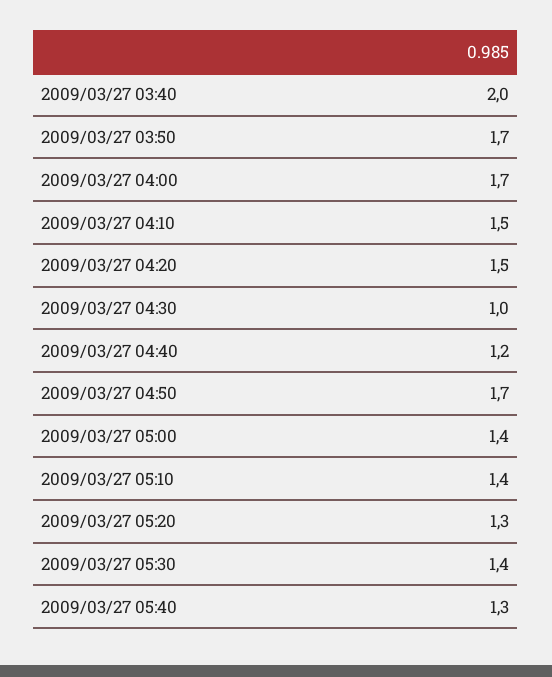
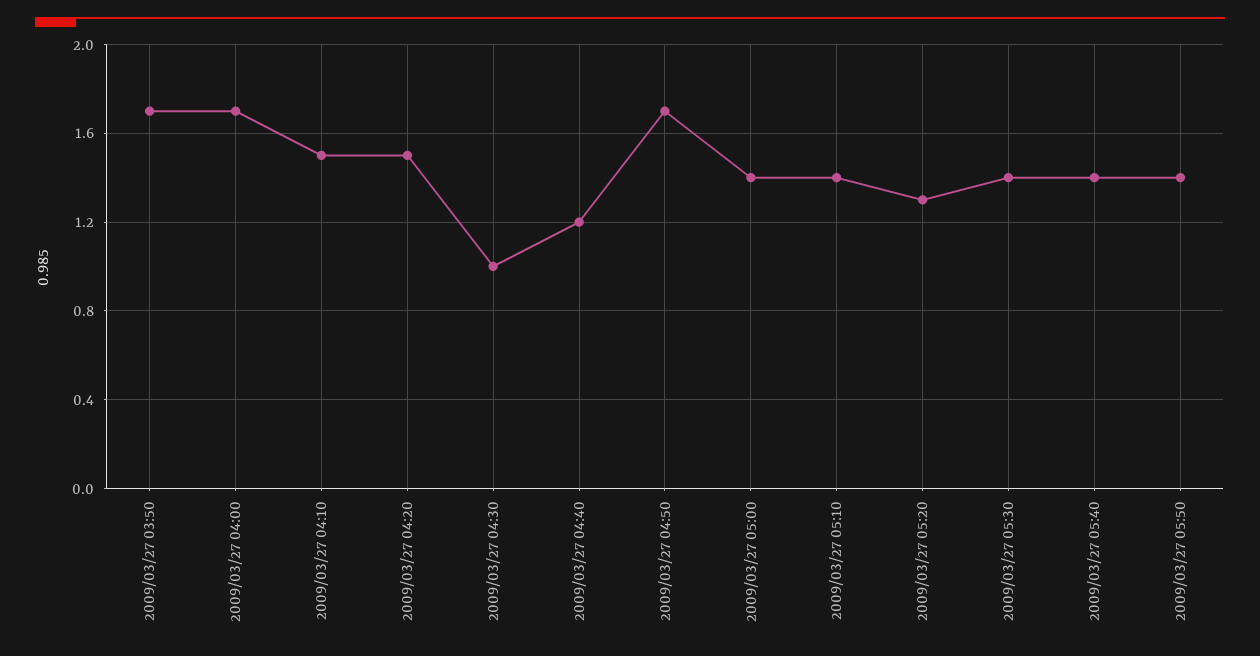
2009/03/27 03:40: 2 -> none
2009/03/27 05:40: 1.3 -> 1.4
2009/03/27 05:50: none -> 1.4

